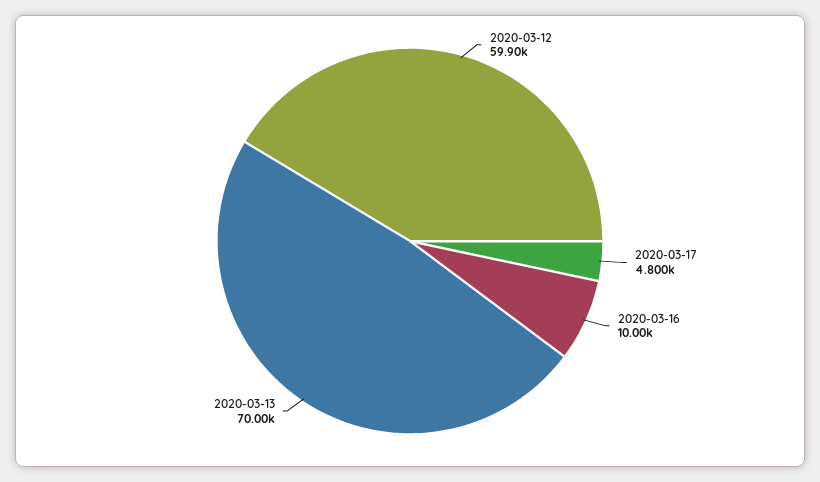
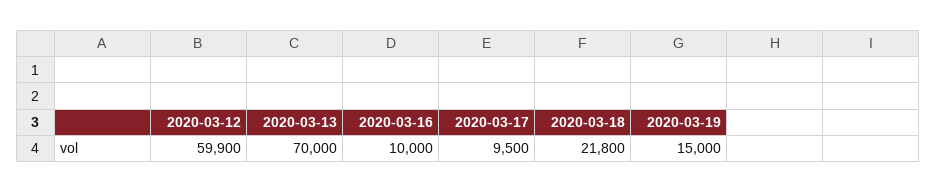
2020-03-17: 4800 -> 9500
2020-03-18: none -> 21800
2020-03-19: none -> 15000

